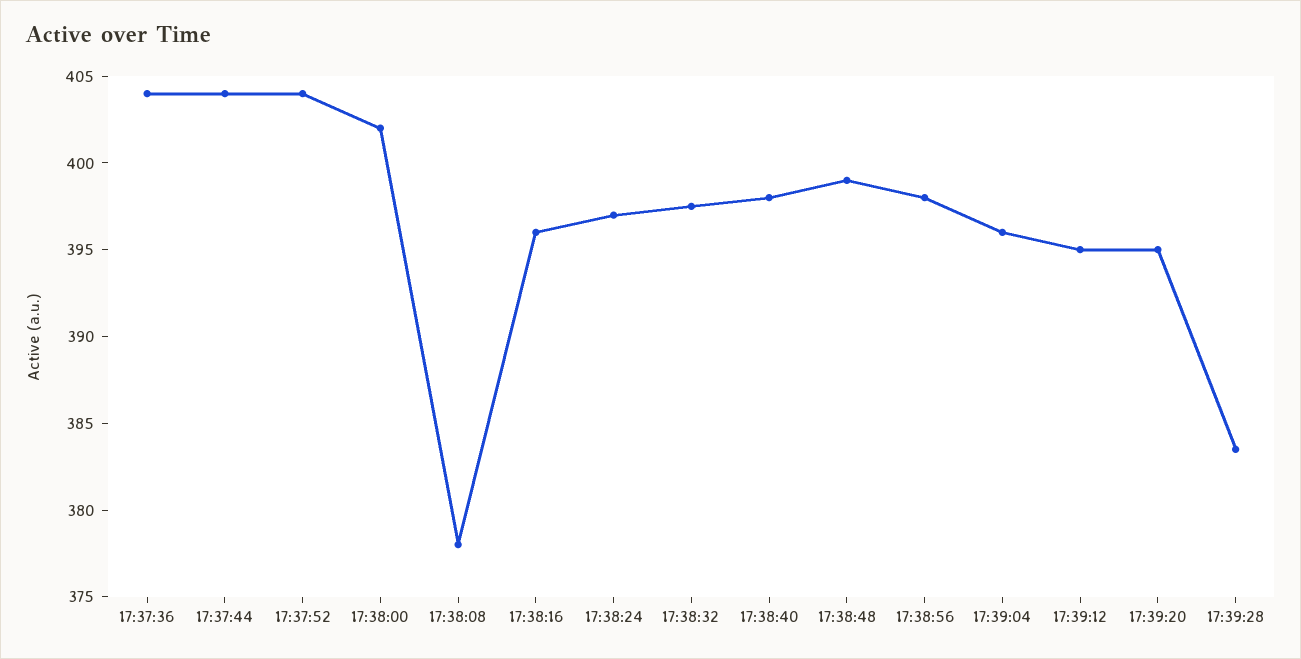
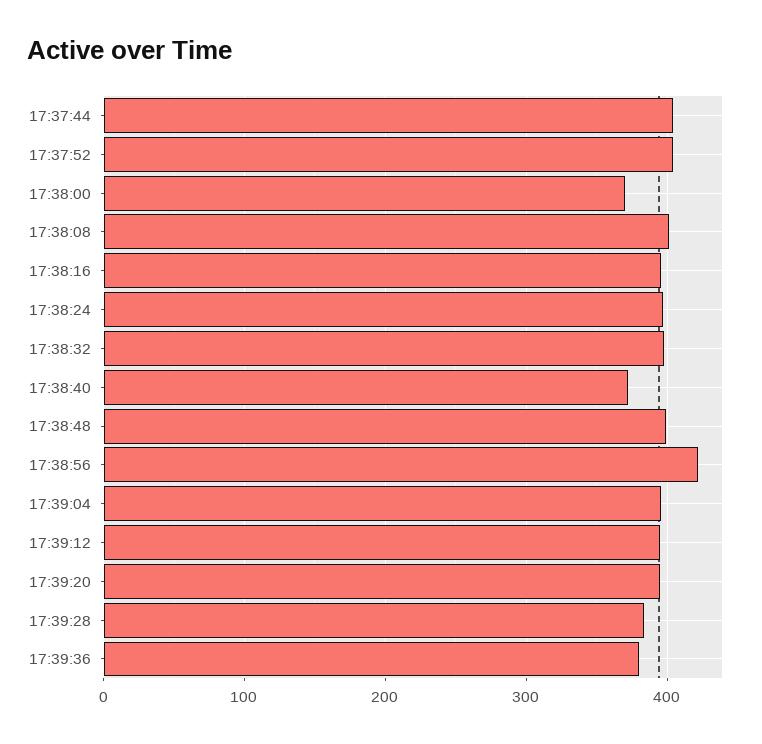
17:37:36: 404 -> none
17:38:00: 402 -> 370
17:38:08: 378 -> 400
17:38:40: 398 -> 370
17:38:56: 398 -> 420
17:39:36: none -> 380

